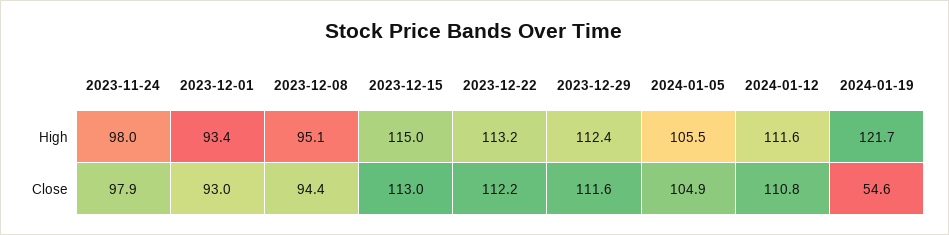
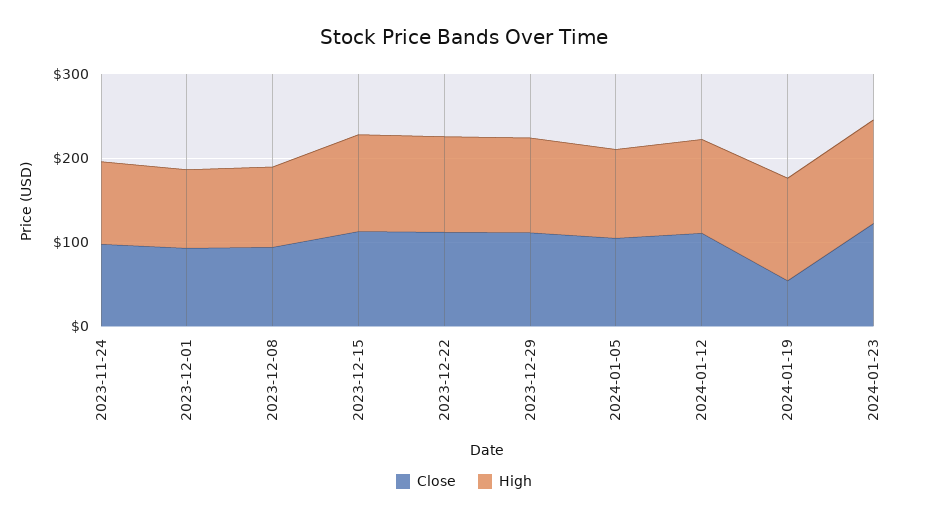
Close, 2024-01-23: none -> 120
High, 2024-01-23: none -> 120

